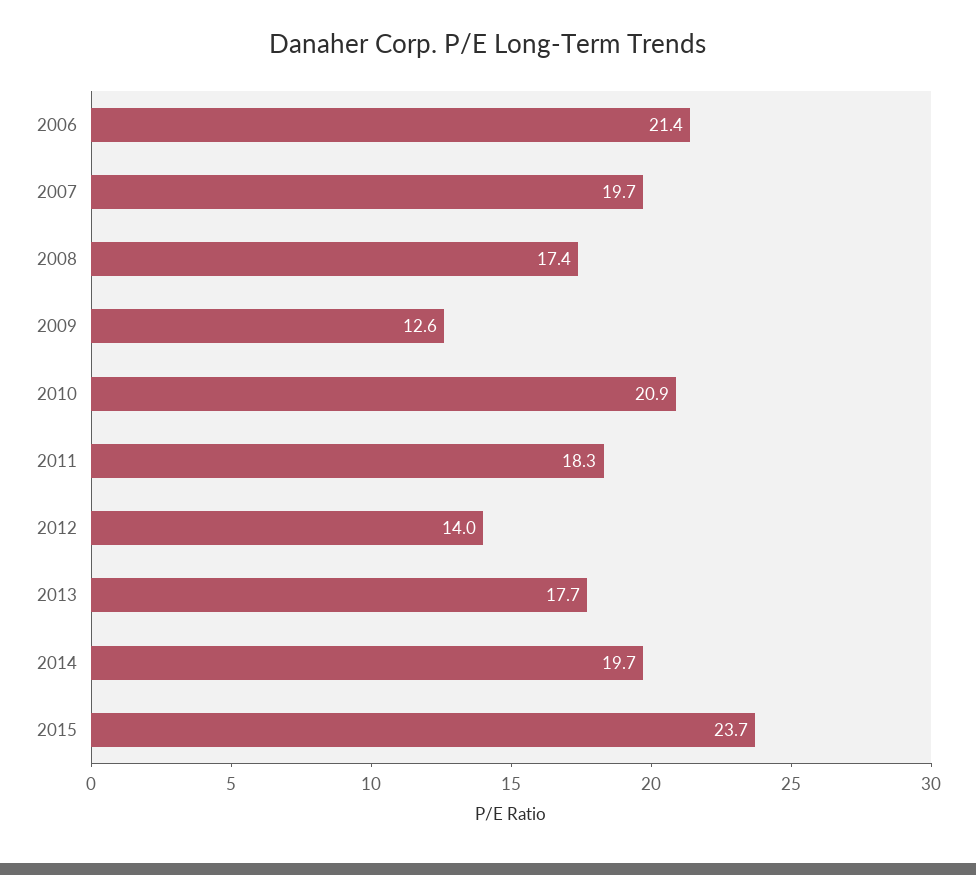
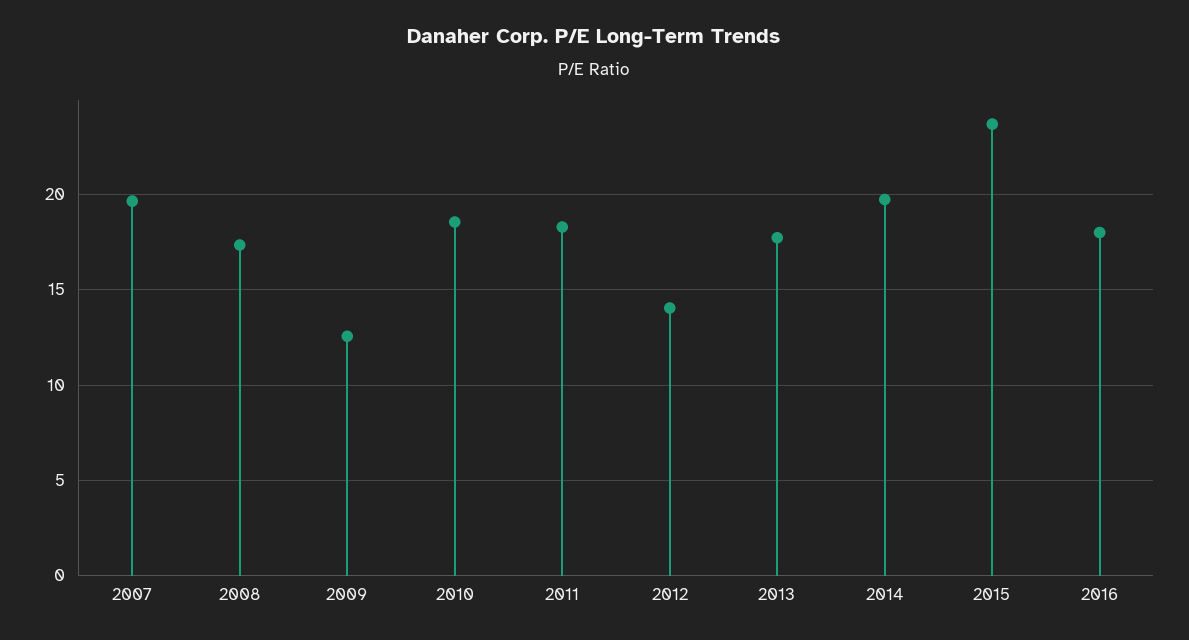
2006: 21.4 -> none
2010: 20.9 -> 18.5
2016: none -> 18

